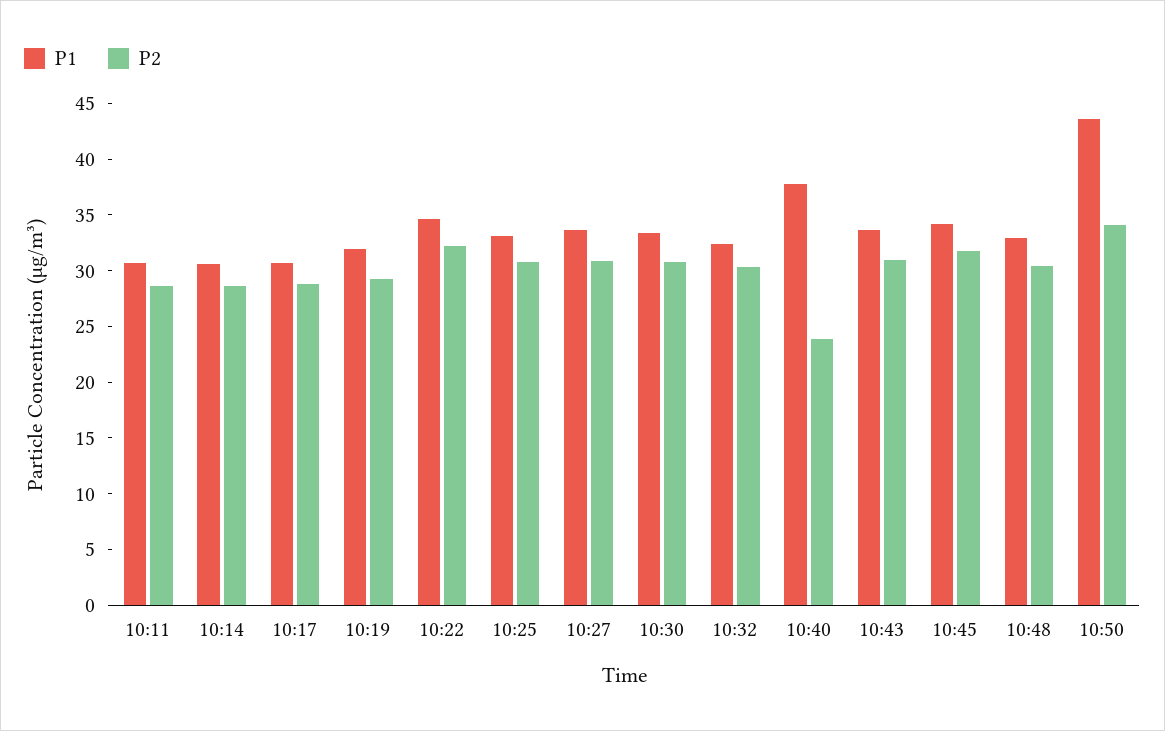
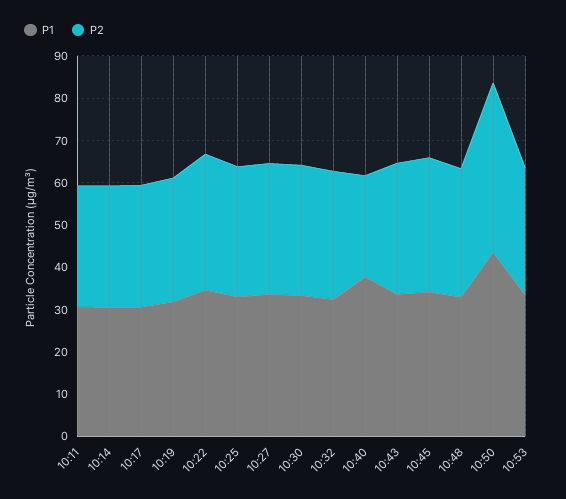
P2, 10:50: 34 -> 40
P1, 10:53: none -> 34
P2, 10:53: none -> 30

